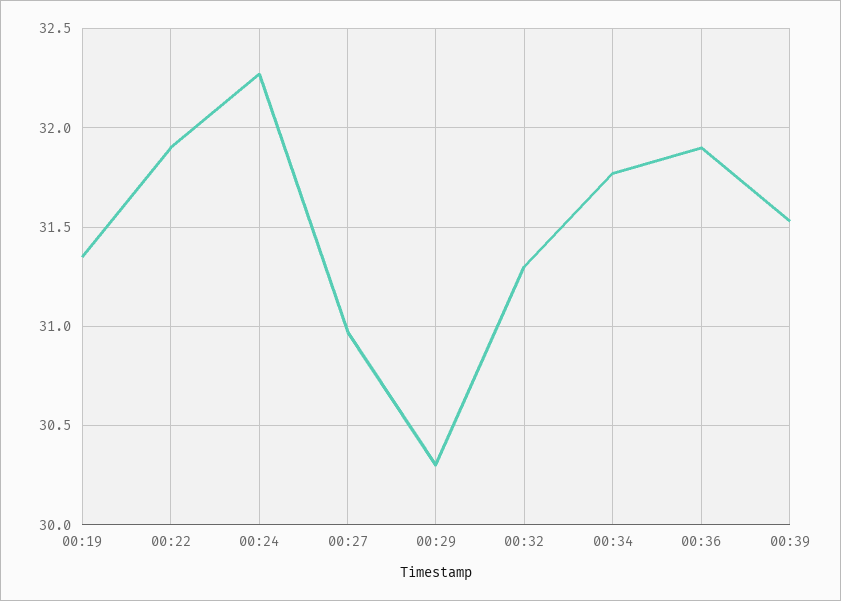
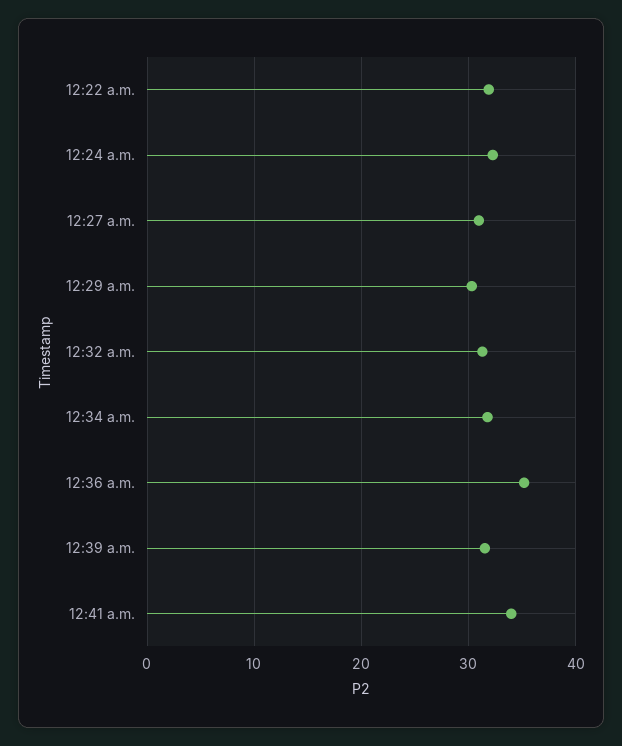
00:19: 31.35 -> none
00:36: 31.9 -> 35
12:41 a.m.: none -> 34

